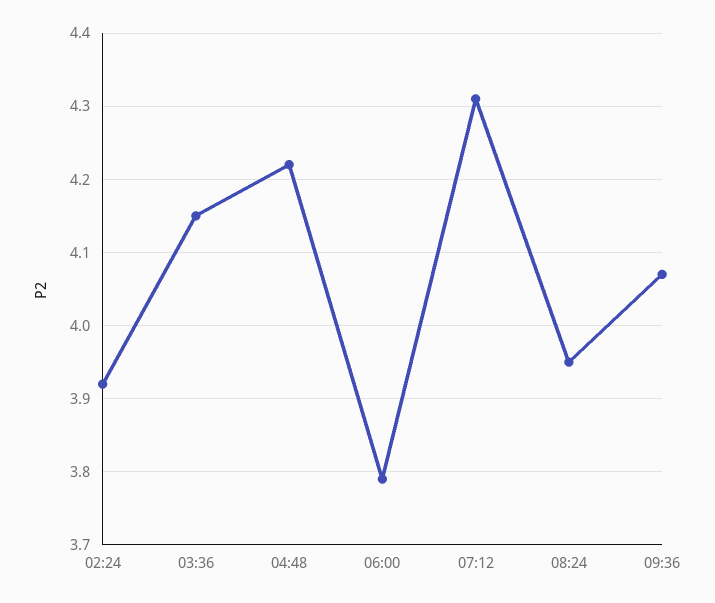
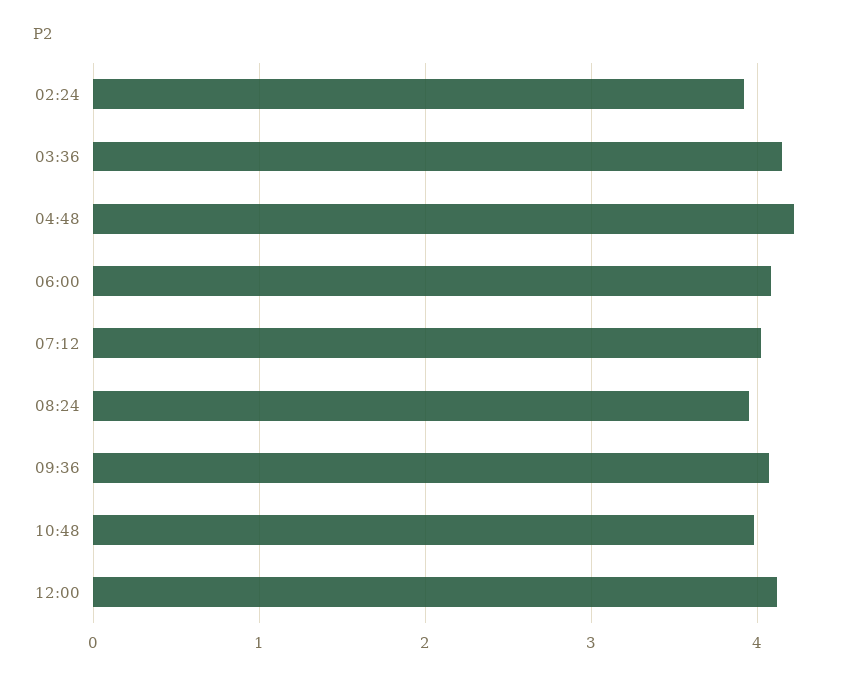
06:00: 3.79 -> 4.1
07:12: 4.31 -> 4
10:48: none -> 4
12:00: none -> 4.1

